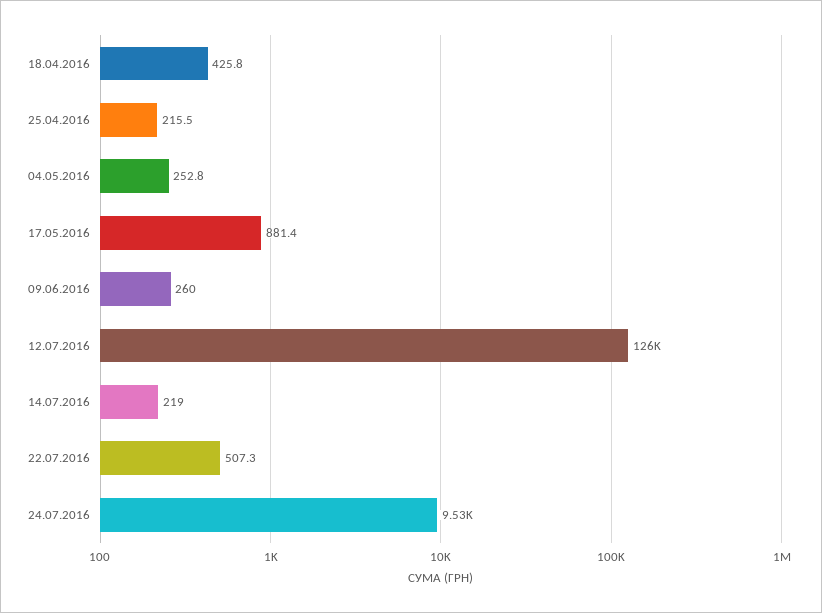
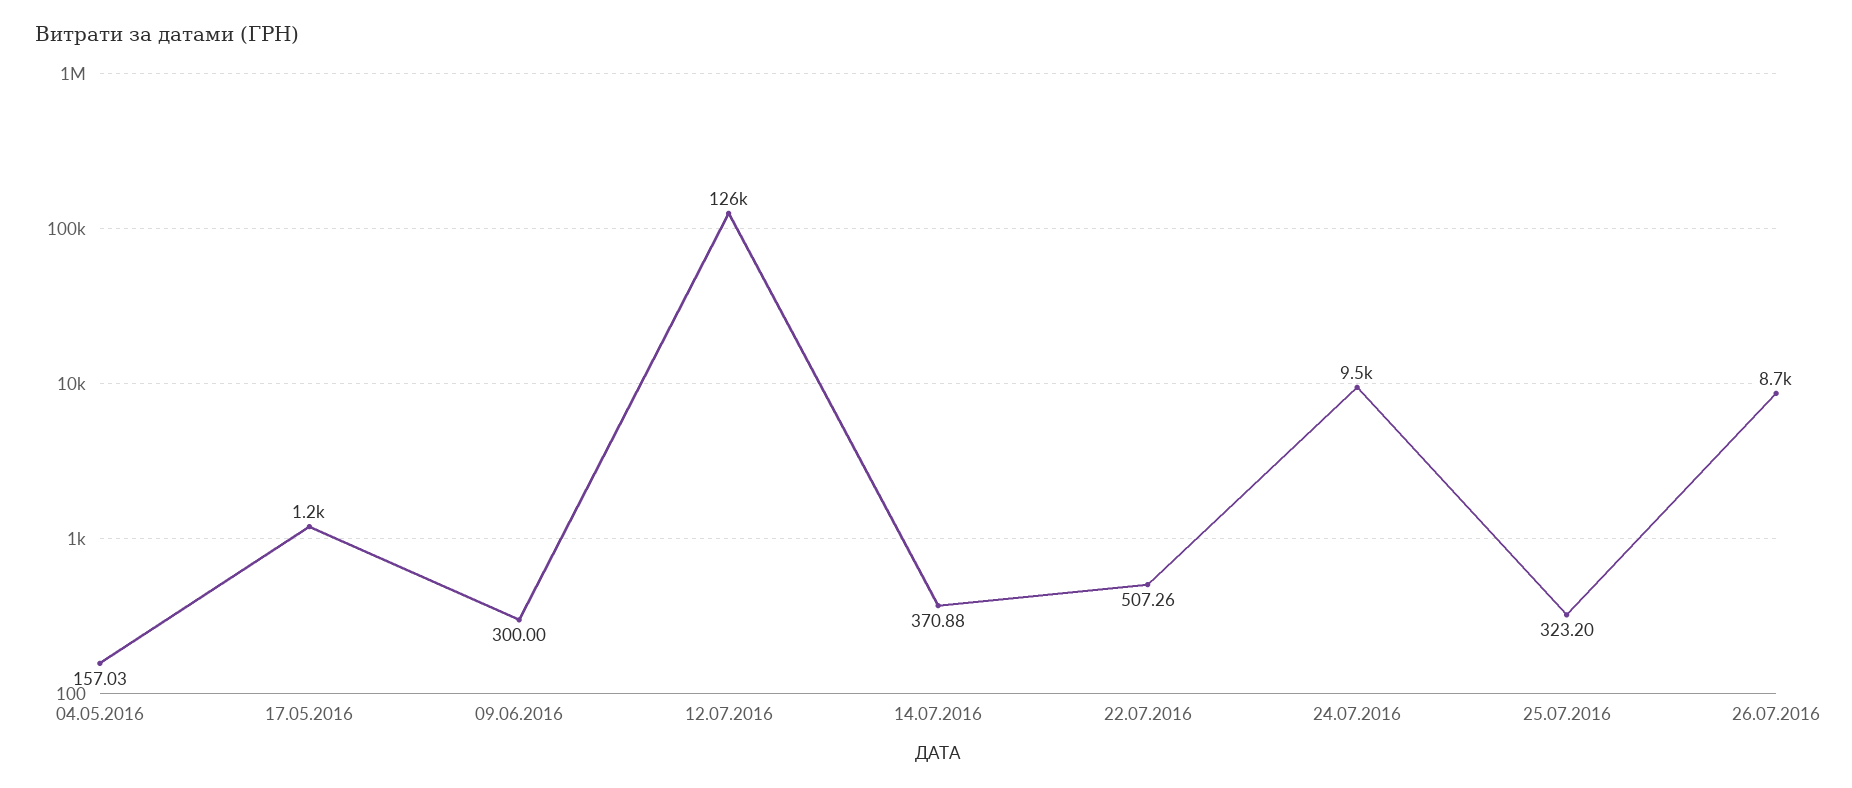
18.04.2016: 425.8 -> none
25.04.2016: 215.5 -> none
04.05.2016: 252.8 -> 157.03
17.05.2016: 881.4 -> 1200
09.06.2016: 260 -> 300
14.07.2016: 219 -> 370.88
25.07.2016: none -> 323.2
26.07.2016: none -> 8700

